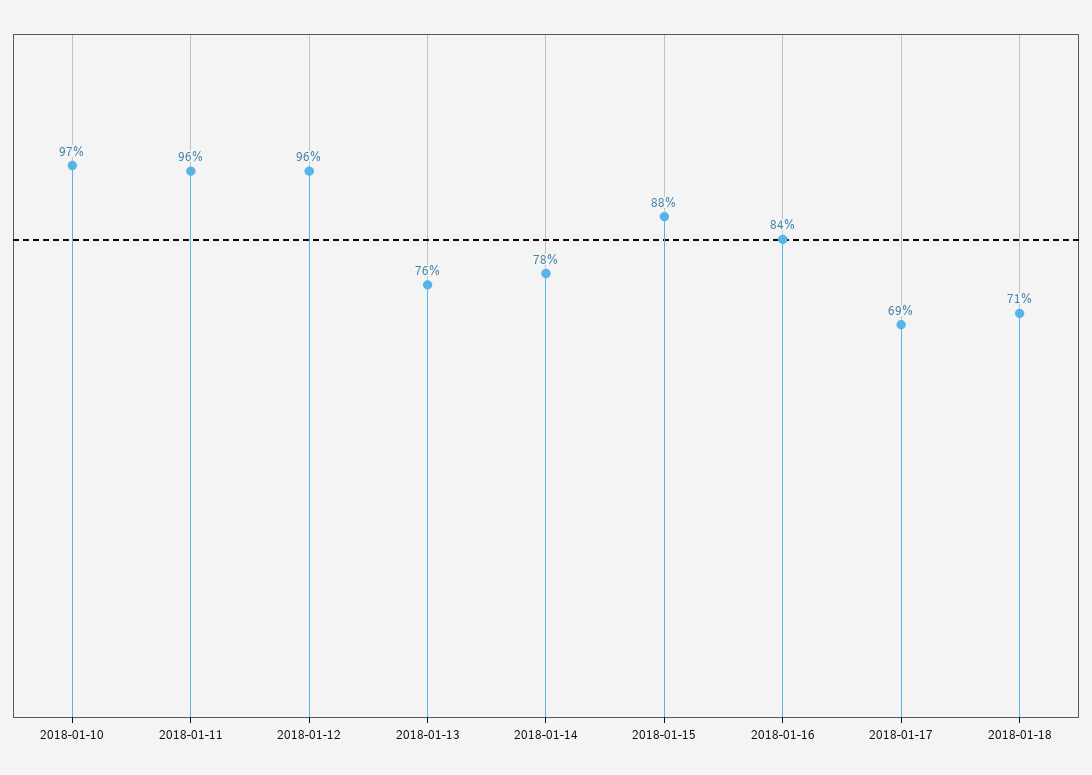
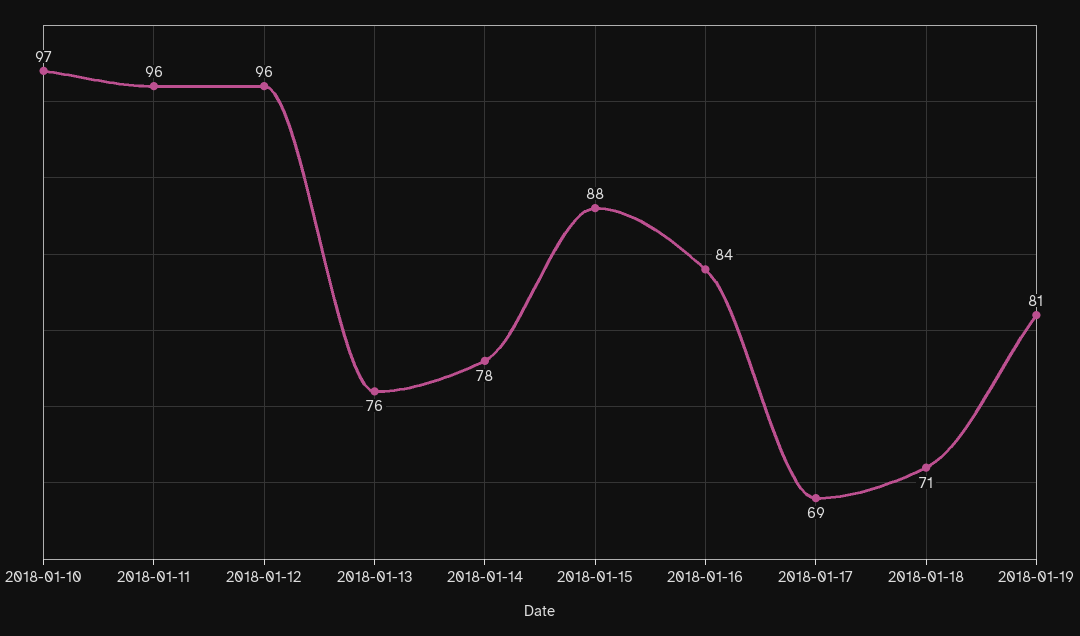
2018-01-19: none -> 81

